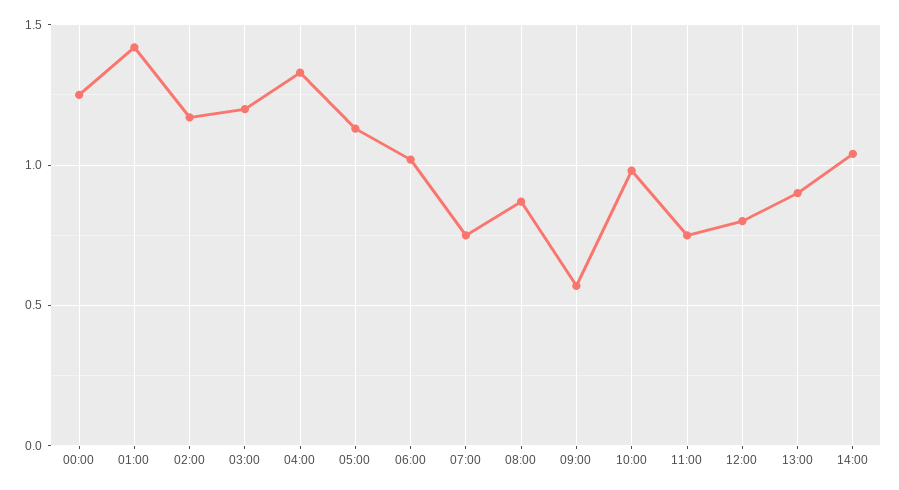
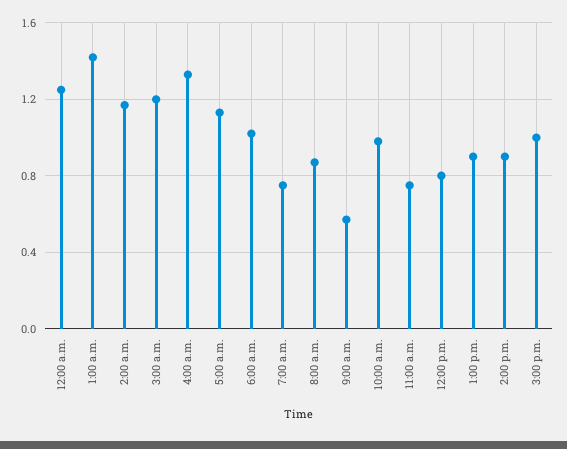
14:00: 1.05 -> 0.9
3:00 p.m.: none -> 1

